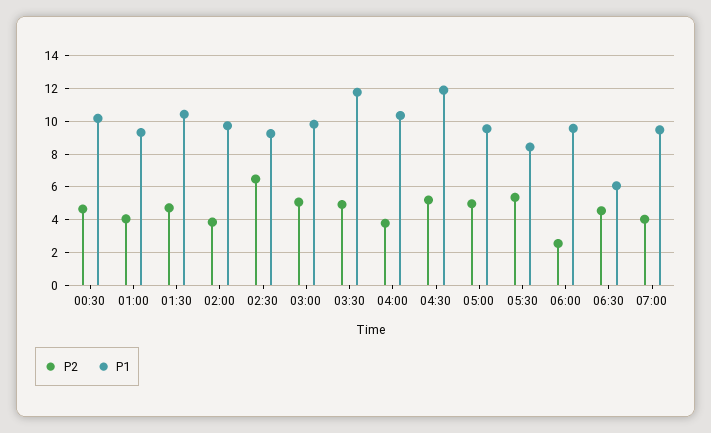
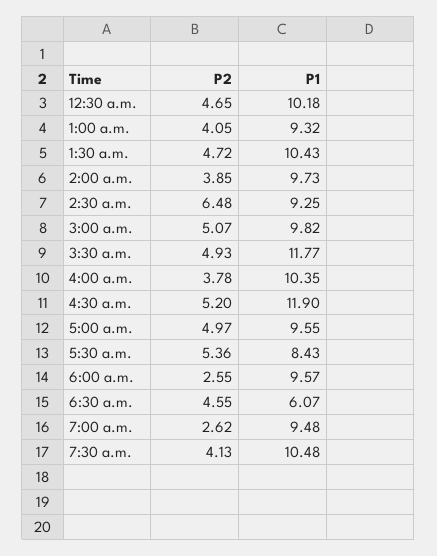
P2, 07:00: 4 -> 2.62
P2, 7:30 a.m.: none -> 4.13
P1, 7:30 a.m.: none -> 10.48

